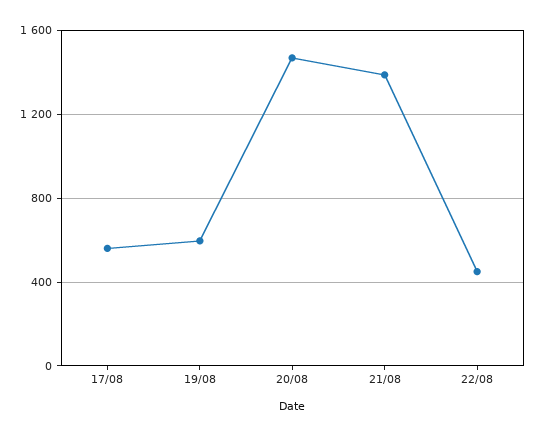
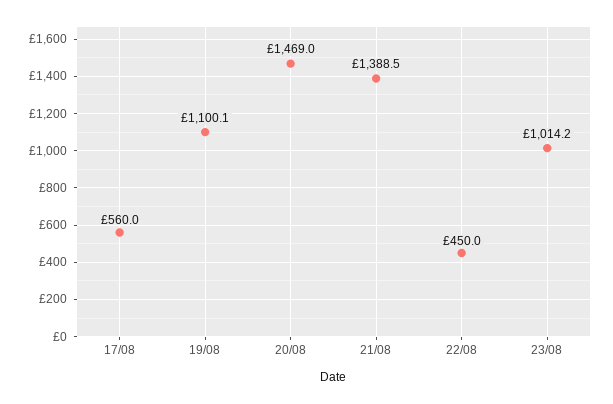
19/08: 600 -> 1100.1
23/08: none -> 1014.2

